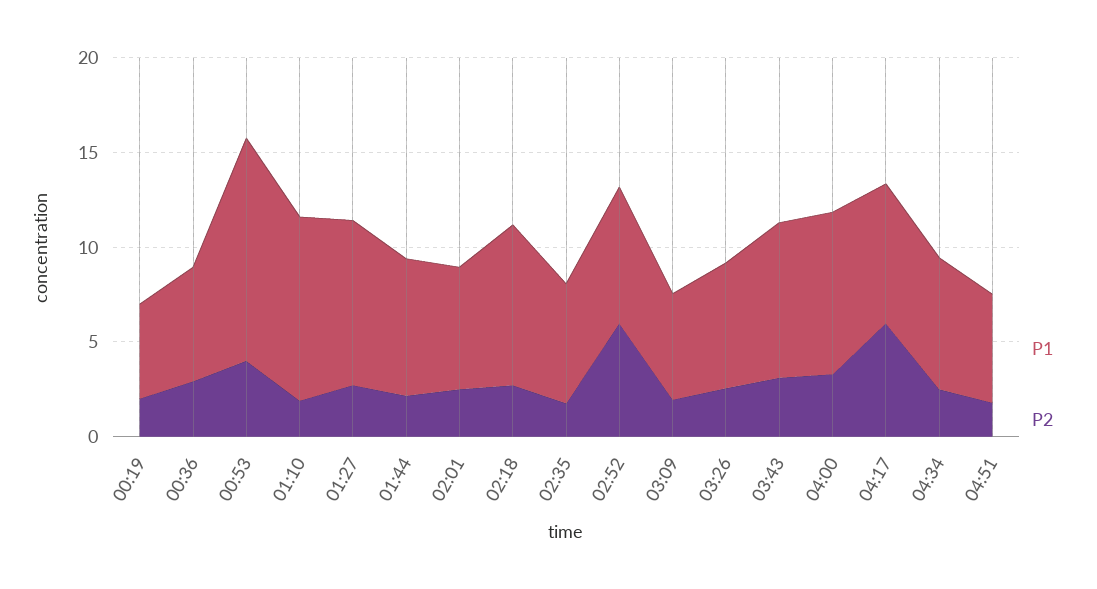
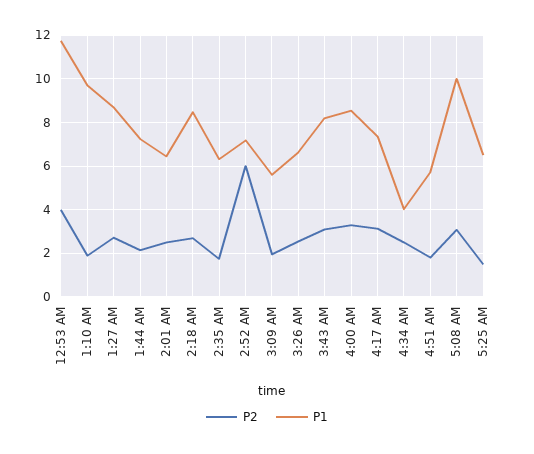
P1, 00:19: 5 -> none
P2, 00:19: 2 -> none
P1, 00:36: 6 -> none
P2, 00:36: 3 -> none
P2, 04:17: 6 -> 3
P1, 04:34: 7 -> 4
P2, 5:08 AM: none -> 3
P1, 5:08 AM: none -> 10
P2, 5:25 AM: none -> 1.5
P1, 5:25 AM: none -> 6.5

